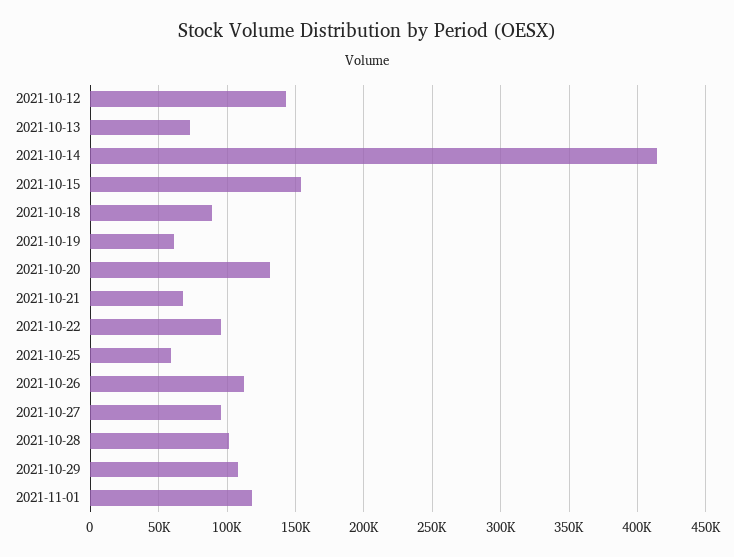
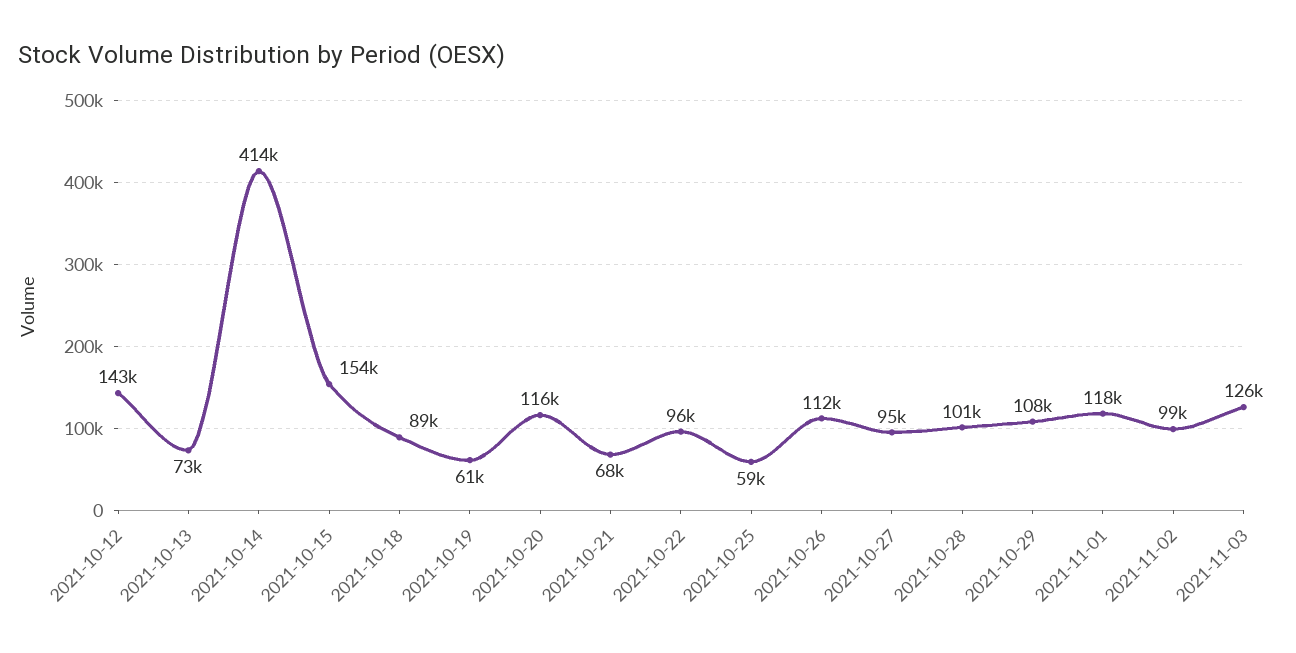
2021-10-20: 130000 -> 116000
2021-11-02: none -> 99000
2021-11-03: none -> 126000

